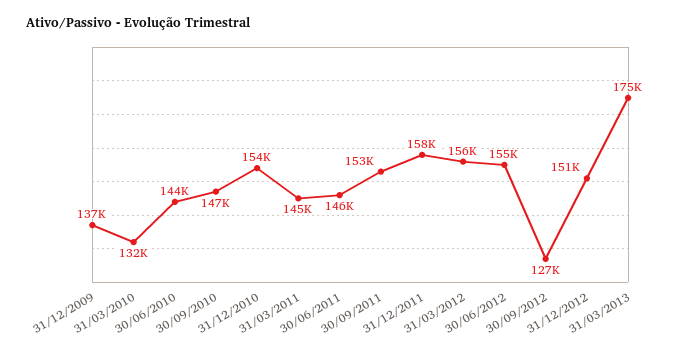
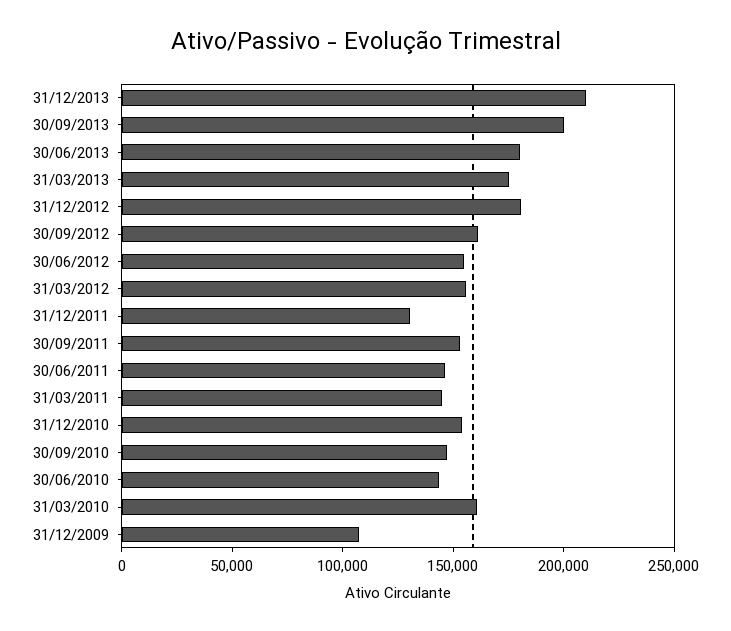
31/12/2009: 137000 -> 110000
31/03/2010: 132000 -> 160000
31/12/2011: 158000 -> 130000
30/09/2012: 127000 -> 160000
31/12/2012: 151000 -> 180000
31/12/2013: none -> 210000
30/09/2013: none -> 200000
30/06/2013: none -> 180000

